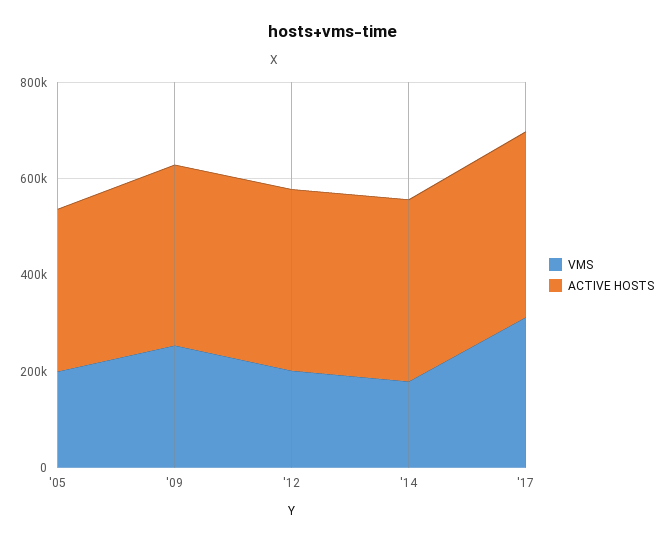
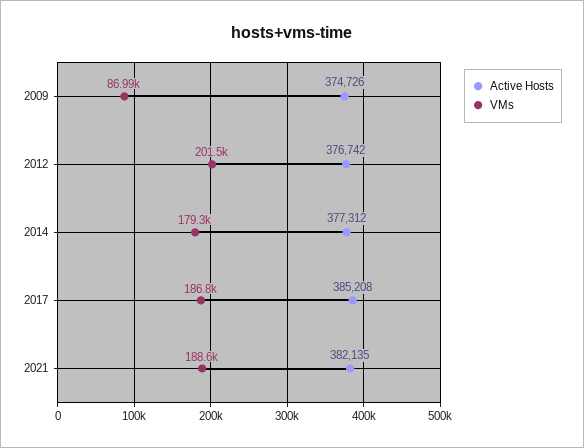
VMS, '05: 200000 -> none
ACTIVE HOSTS, '05: 350000 -> none
VMS, '09: 250000 -> 86990
VMS, '17: 300000 -> 186800
ACTIVE HOSTS, 2021: none -> 382135
VMS, 2021: none -> 188600

